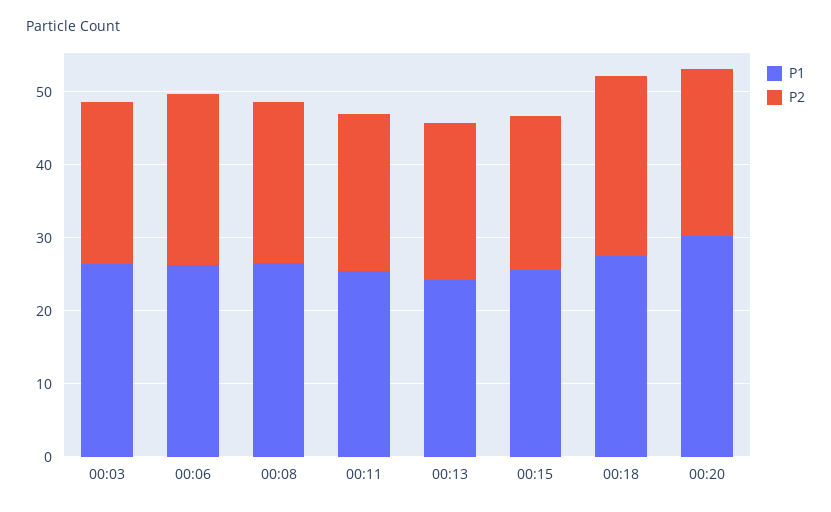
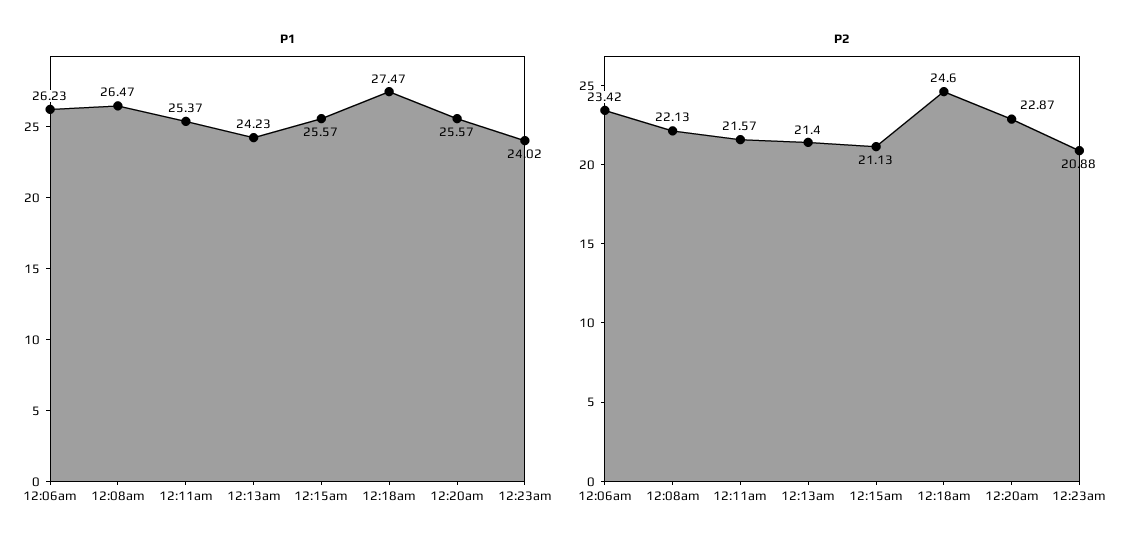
P1, 00:03: 26 -> none
P2, 00:03: 22 -> none
P1, 00:20: 30 -> 25.57
P1, 12:23am: none -> 24.02
P2, 12:23am: none -> 20.88

